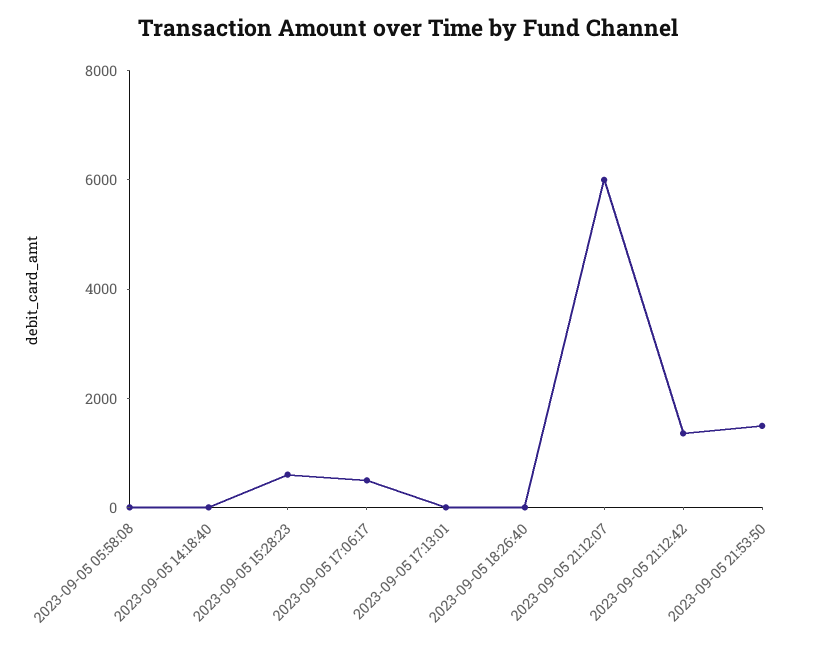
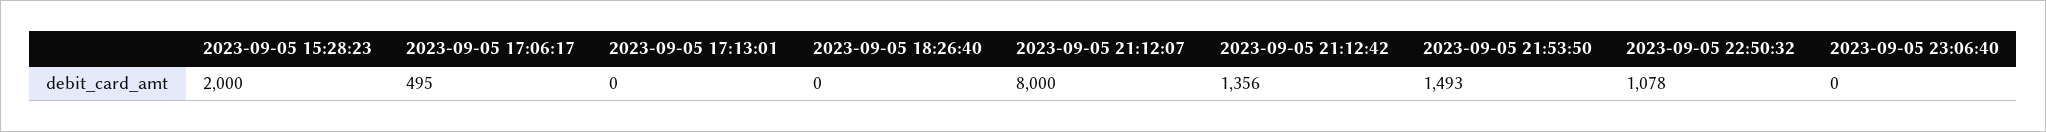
2023-09-05 05:58:08: 0 -> none
2023-09-05 14:18:40: 0 -> none
2023-09-05 15:28:23: 500 -> 2000
2023-09-05 21:12:07: 6000 -> 8000
2023-09-05 22:50:32: none -> 1078
2023-09-05 23:06:40: none -> 0

